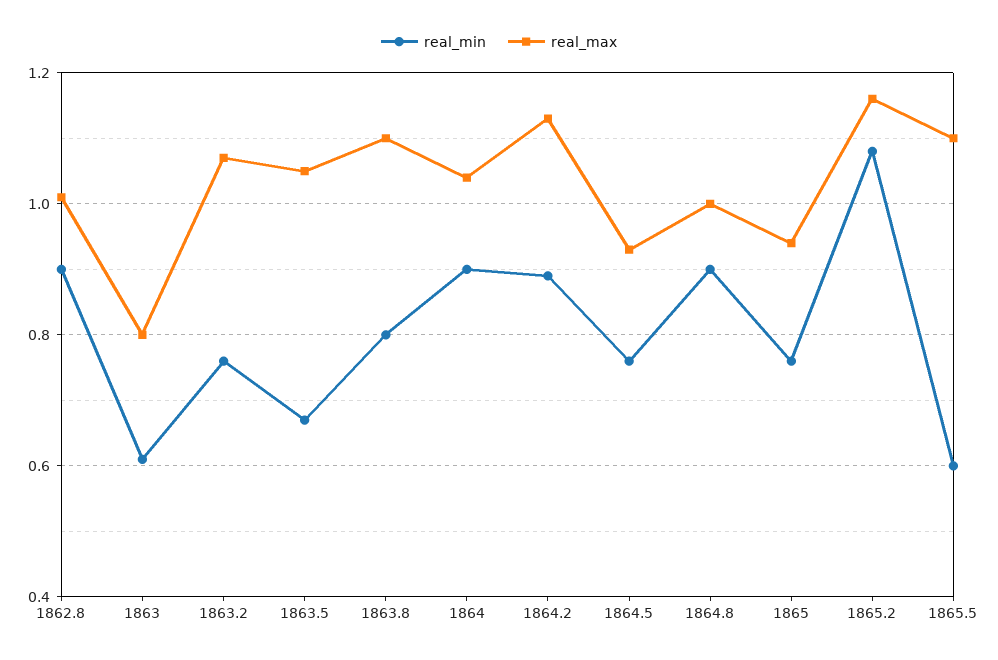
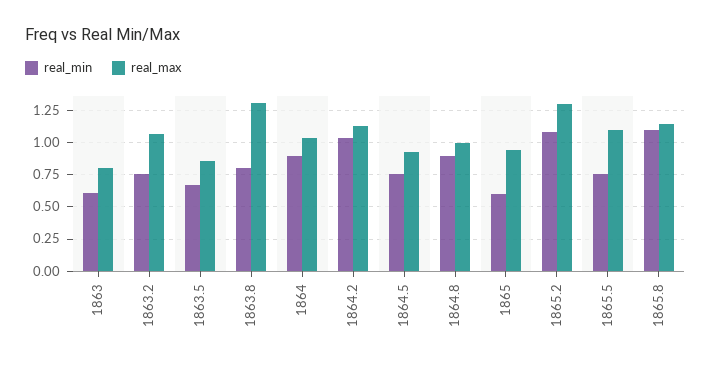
real_min, 1862.8: 0.9 -> none
real_max, 1862.8: 1 -> none
real_max, 1863.5: 1.05 -> 0.85
real_max, 1863.8: 1.1 -> 1.3
real_min, 1864.2: 0.9 -> 1.05
real_min, 1865: 0.75 -> 0.6
real_max, 1865.2: 1.15 -> 1.3
real_min, 1865.5: 0.6 -> 0.75
real_min, 1865.8: none -> 1.1
real_max, 1865.8: none -> 1.15

